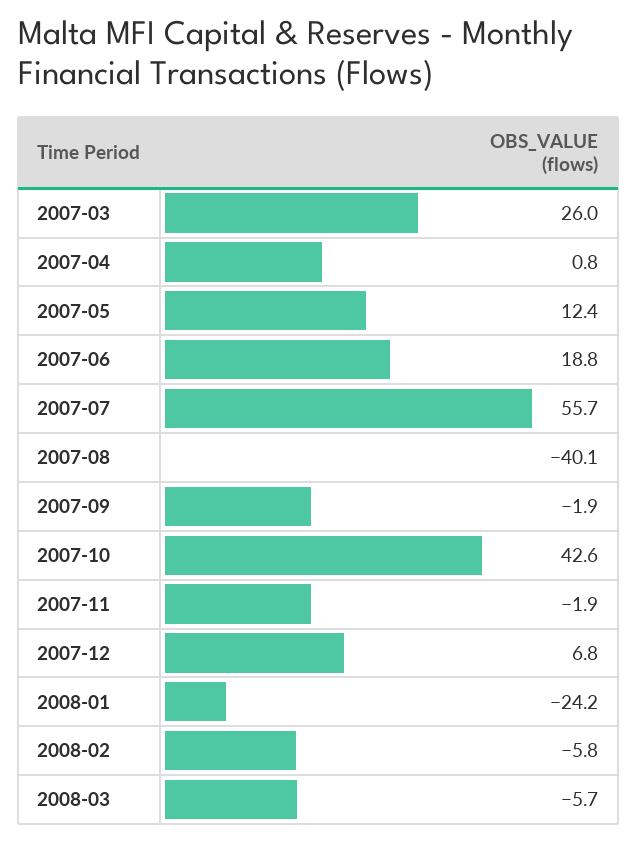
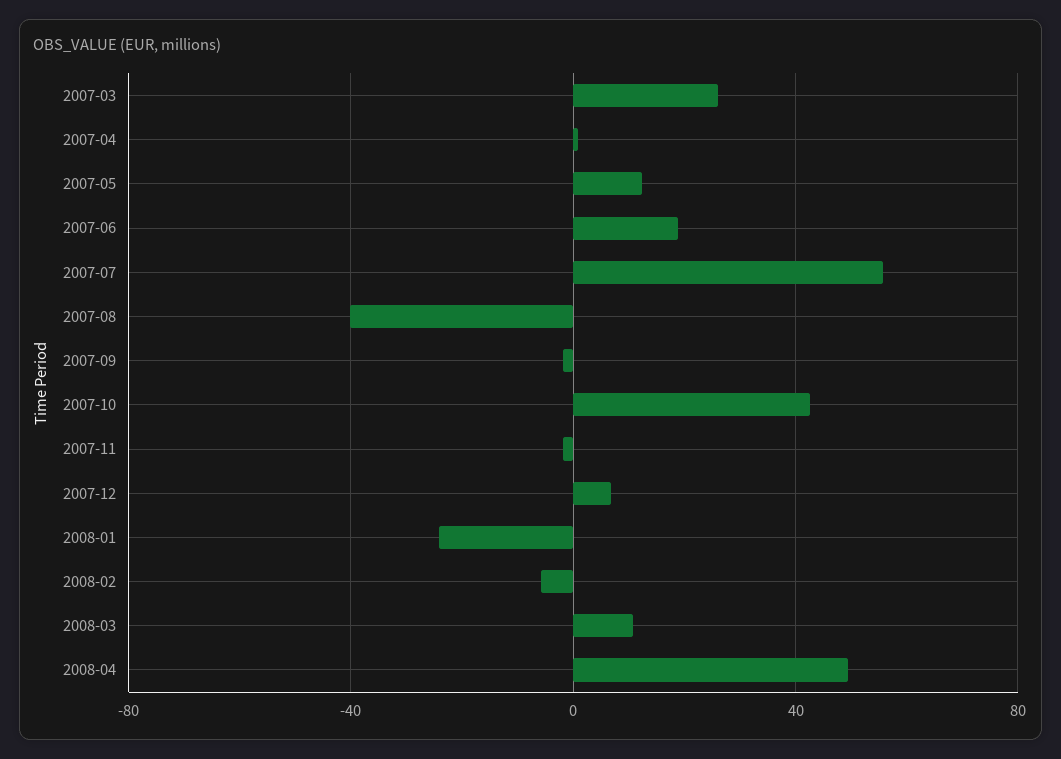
2008-03: -5.7 -> 10
2008-04: none -> 50

